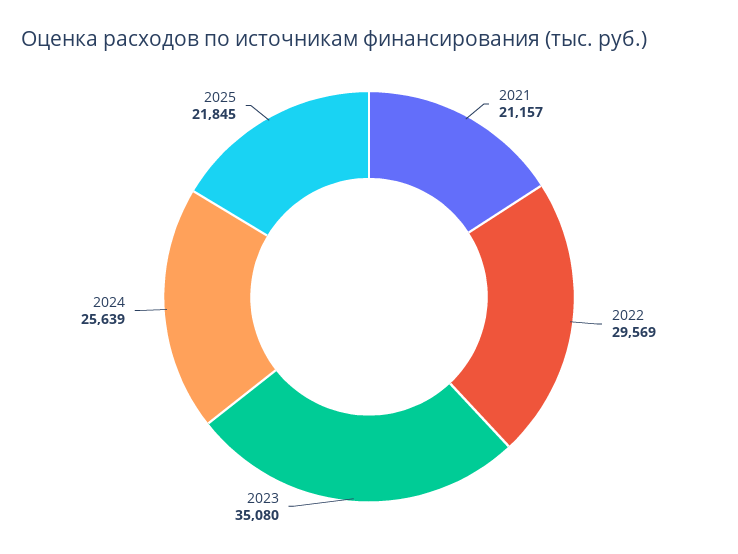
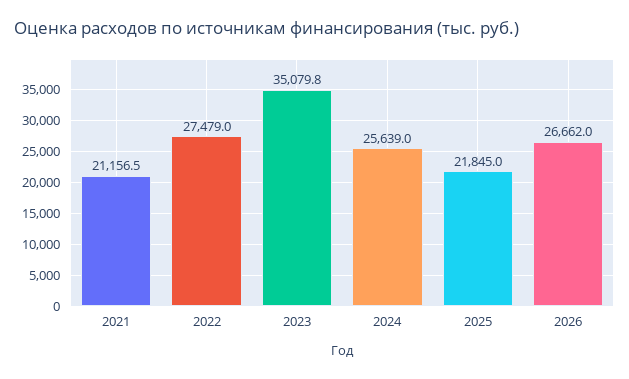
2022: 29569 -> 27479
2026: none -> 26662

